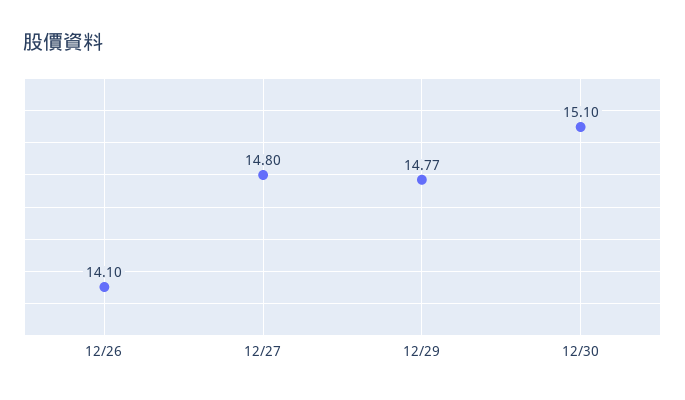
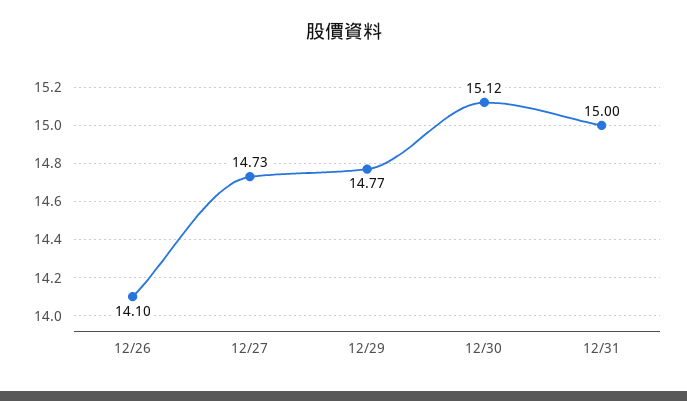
12/27: 14.8 -> 14.73
12/30: 15.1 -> 15.12
12/31: none -> 15

